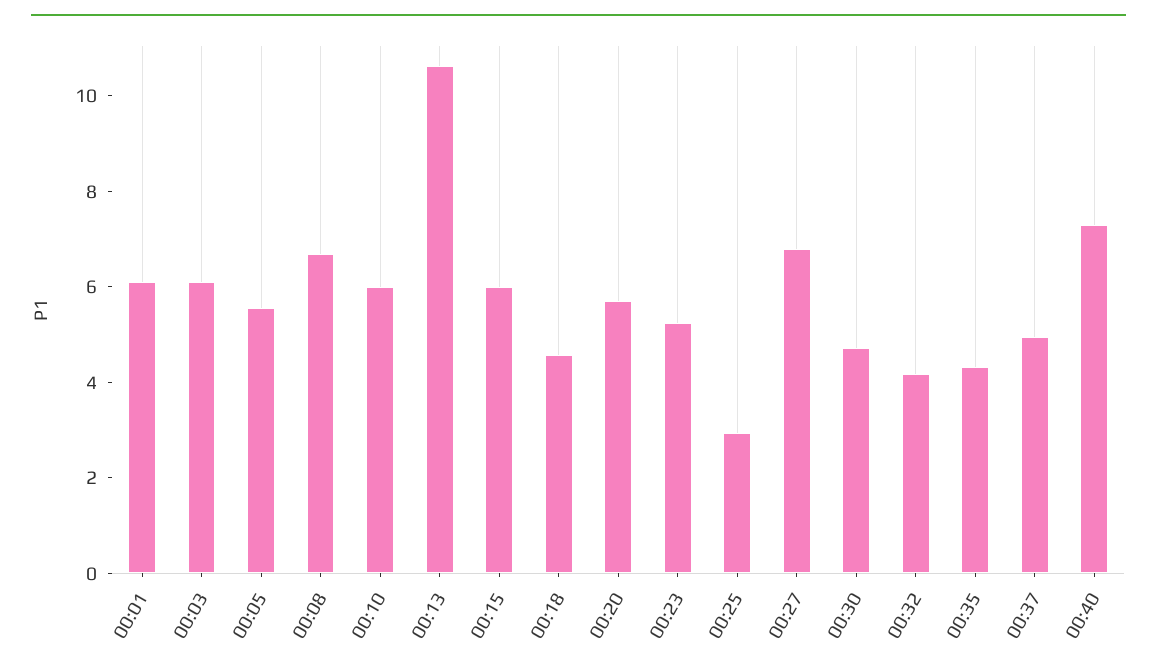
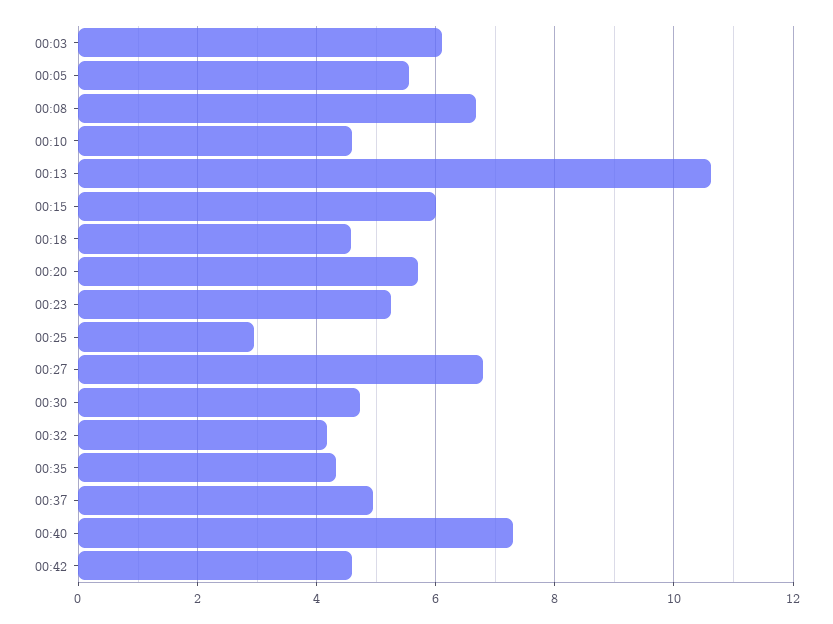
00:01: 6 -> none
00:10: 6 -> 4.6
00:42: none -> 4.6

